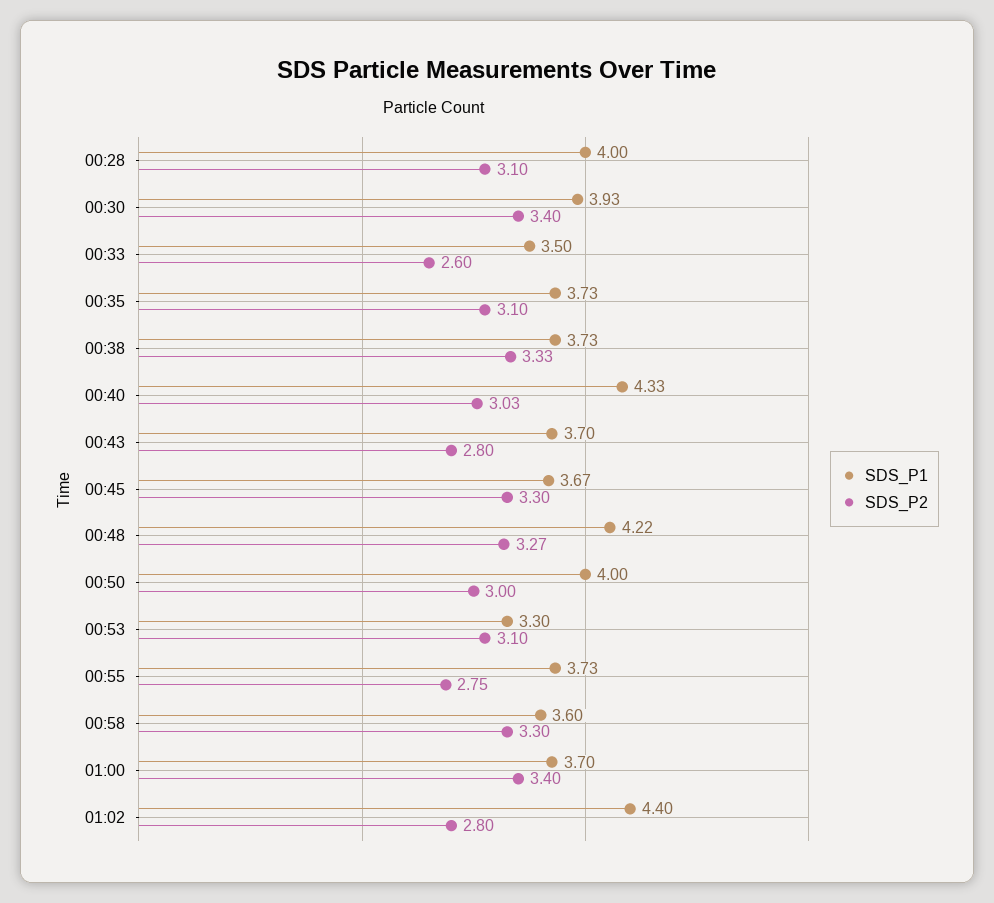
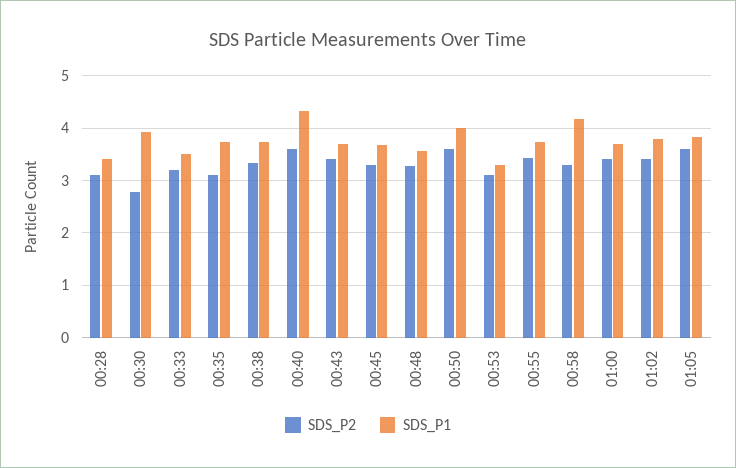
SDS_P1, 00:28: 4 -> 3.4
SDS_P2, 00:30: 3.4 -> 2.8
SDS_P2, 00:33: 2.6 -> 3.2
SDS_P2, 00:40: 3.03 -> 3.6
SDS_P2, 00:43: 2.8 -> 3.4
SDS_P1, 00:48: 4.22 -> 3.6
SDS_P2, 00:50: 3 -> 3.6
SDS_P2, 00:55: 2.75 -> 3.4
SDS_P1, 00:58: 3.6 -> 4.2
SDS_P1, 01:02: 4.4 -> 3.8
SDS_P2, 01:02: 2.8 -> 3.4
SDS_P2, 01:05: none -> 3.6
SDS_P1, 01:05: none -> 3.8

